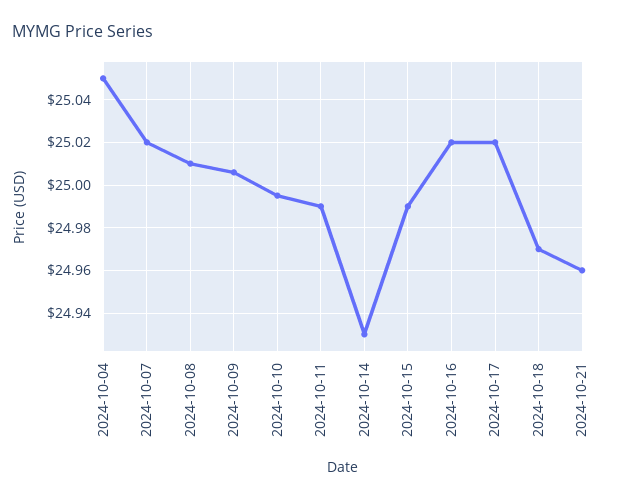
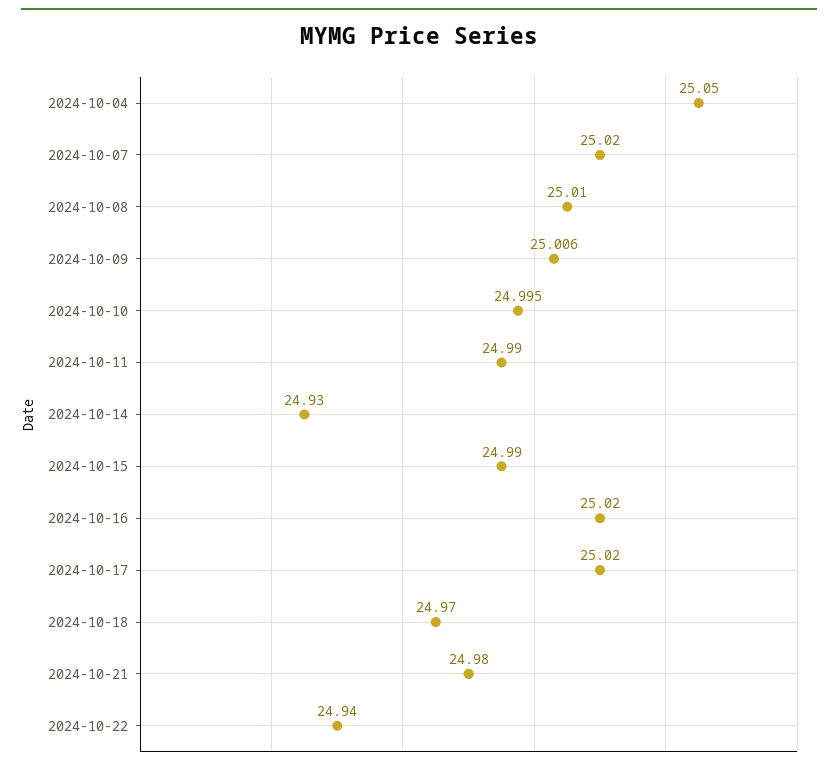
2024-10-21: 24.96 -> 24.98
2024-10-22: none -> 24.94

